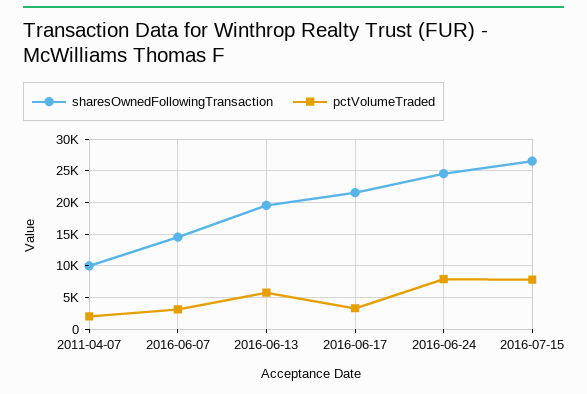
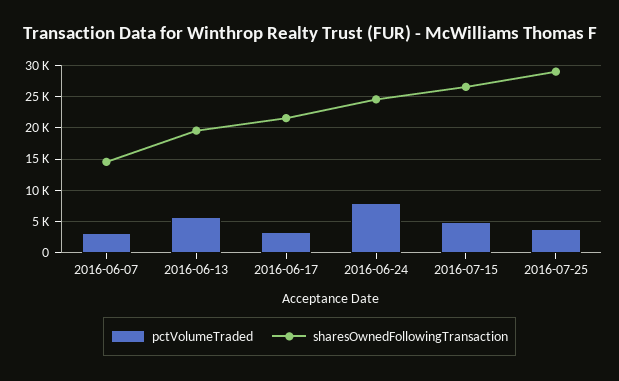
sharesOwnedFollowingTransaction, 2011-04-07: 10000 -> none
pctVolumeTraded, 2011-04-07: 2000 -> none
pctVolumeTraded, 2016-07-15: 8000 -> 5000
pctVolumeTraded, 2016-07-25: none -> 4000
sharesOwnedFollowingTransaction, 2016-07-25: none -> 29000

